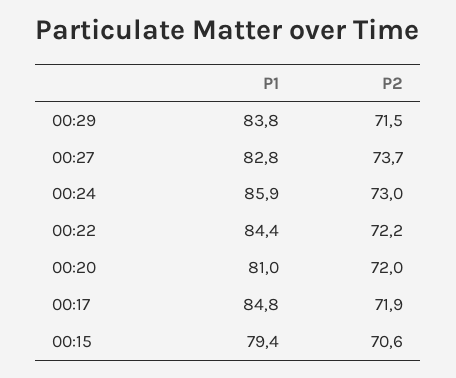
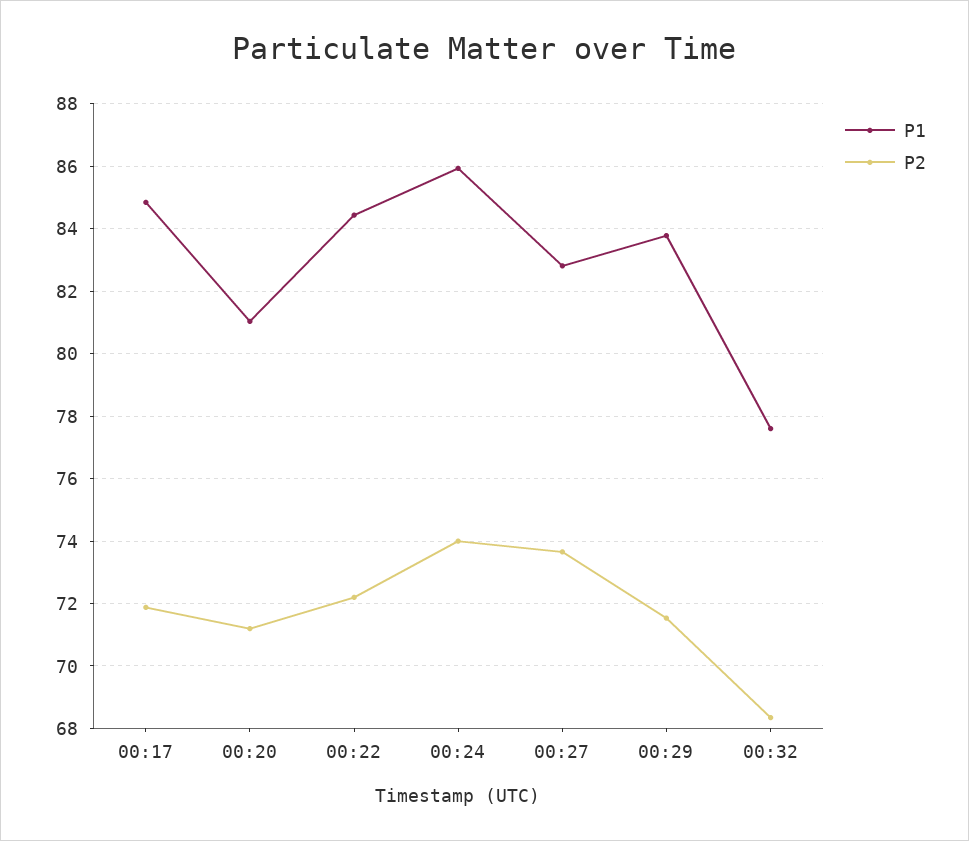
P2, 00:24: 73 -> 74
P2, 00:20: 72 -> 71.2
P1, 00:15: 79.4 -> none
P2, 00:15: 70.6 -> none
P1, 00:32: none -> 77.6
P2, 00:32: none -> 68.4

